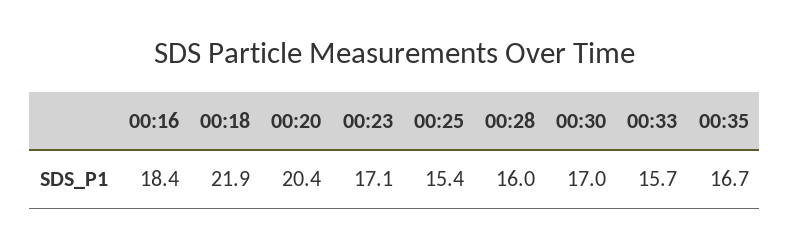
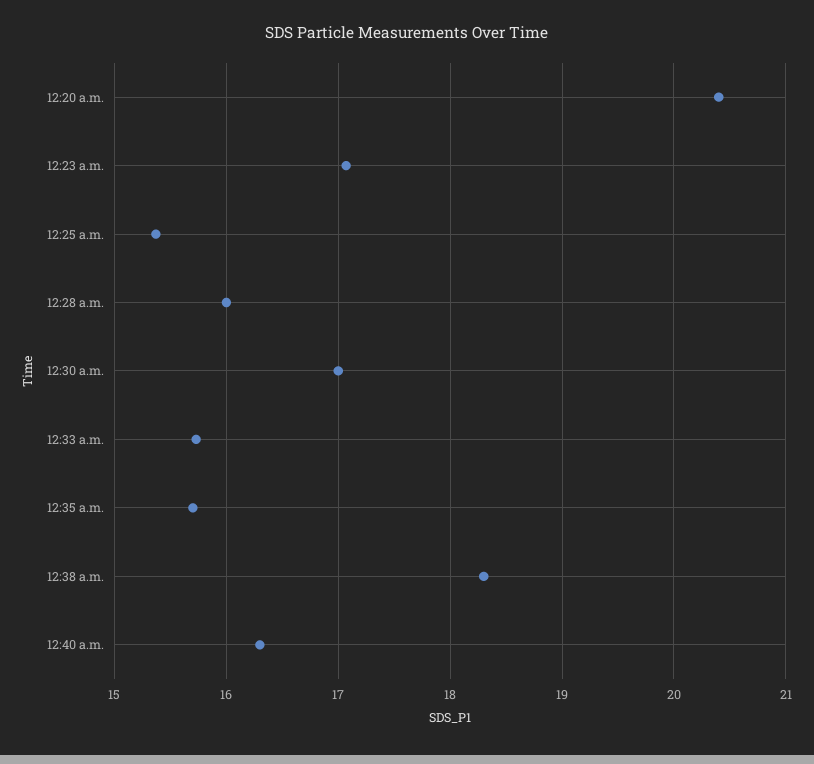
00:16: 18.4 -> none
00:18: 21.9 -> none
00:35: 16.7 -> 15.7
12:38 a.m.: none -> 18.3
12:40 a.m.: none -> 16.3

